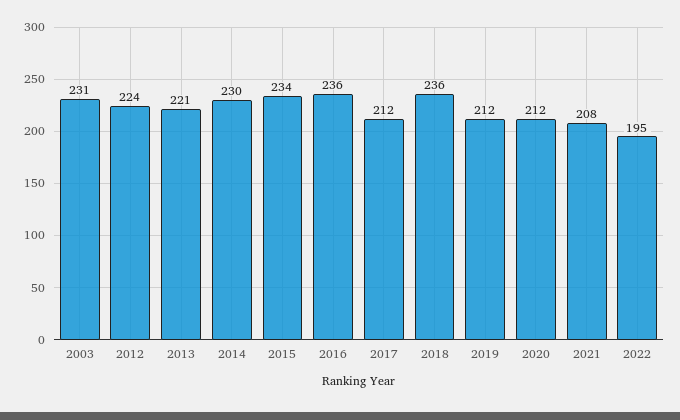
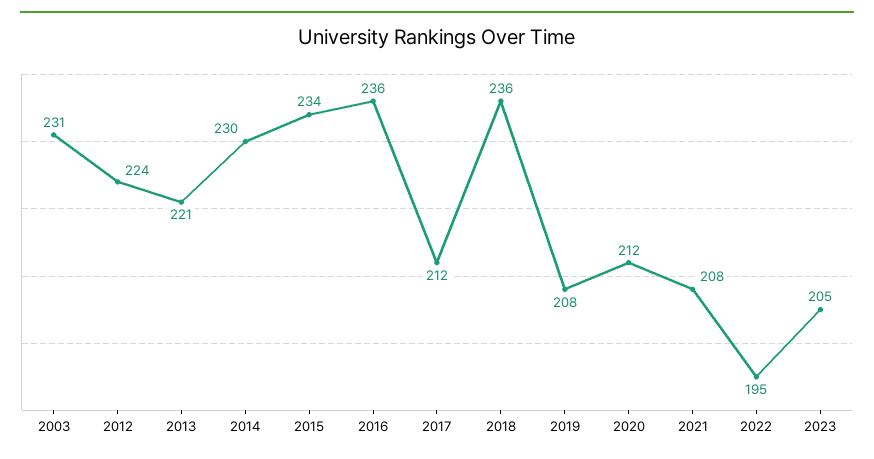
2019: 212 -> 208
2023: none -> 205

